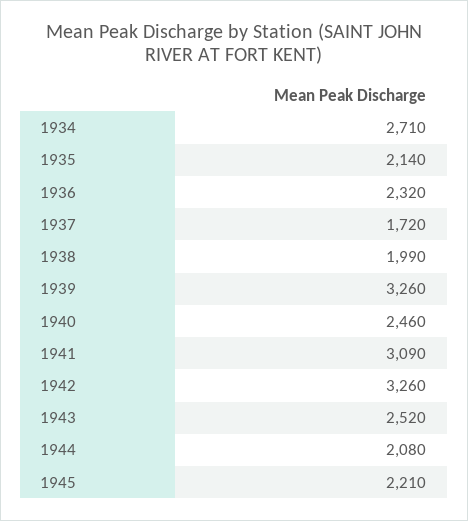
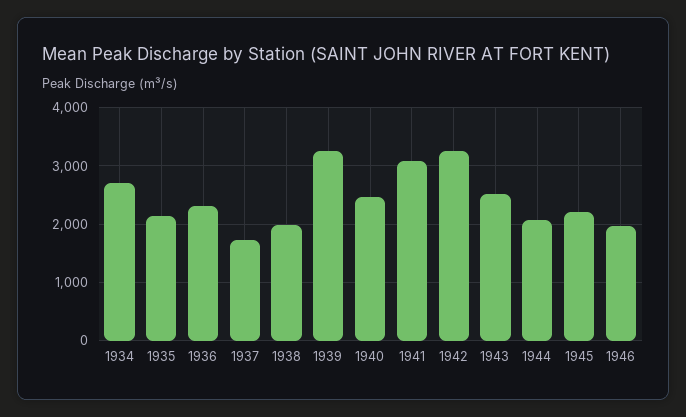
1946: none -> 2000

